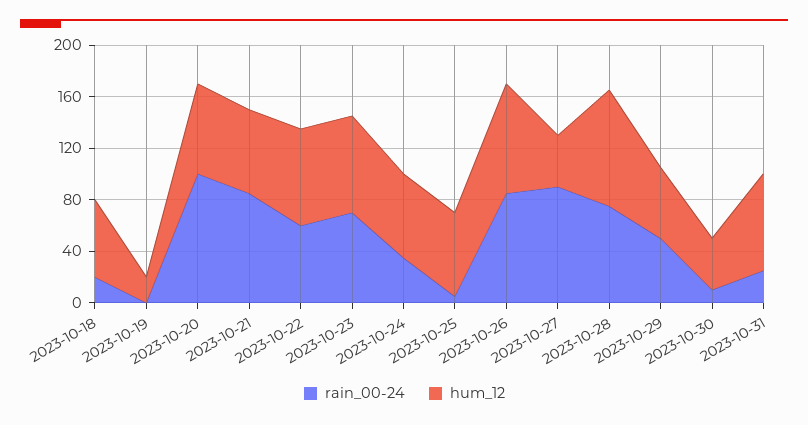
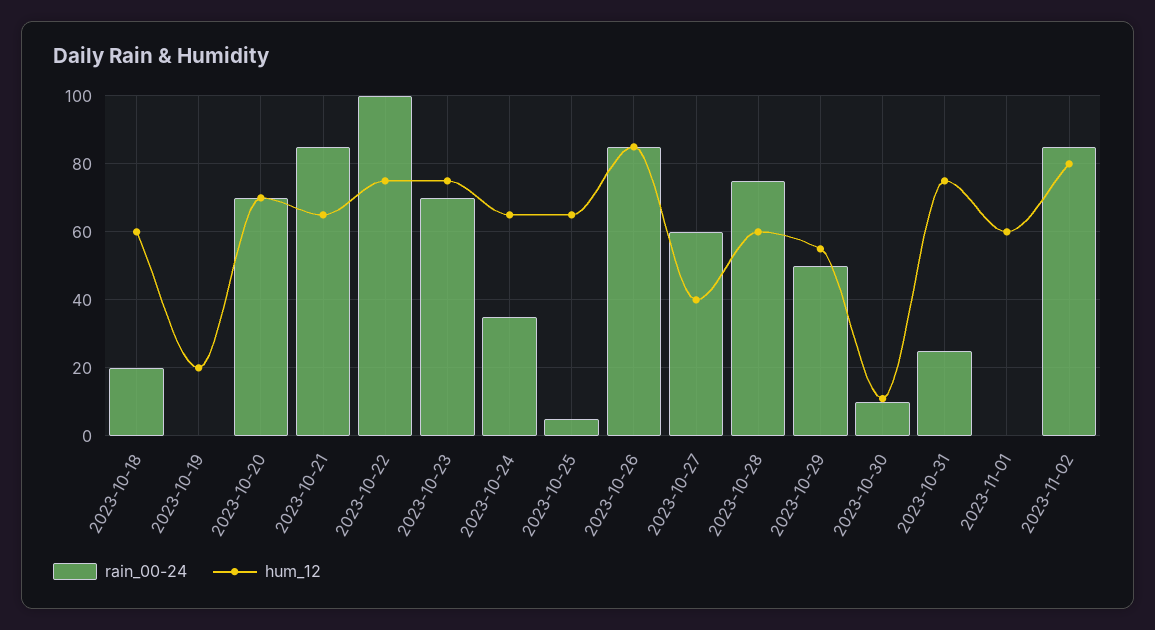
rain_00-24, 2023-10-20: 100 -> 70
rain_00-24, 2023-10-22: 60 -> 100
rain_00-24, 2023-10-27: 90 -> 60
hum_12, 2023-10-28: 90 -> 60
hum_12, 2023-10-30: 40 -> 10
rain_00-24, 2023-11-01: none -> 0
hum_12, 2023-11-01: none -> 60
rain_00-24, 2023-11-02: none -> 85
hum_12, 2023-11-02: none -> 80

